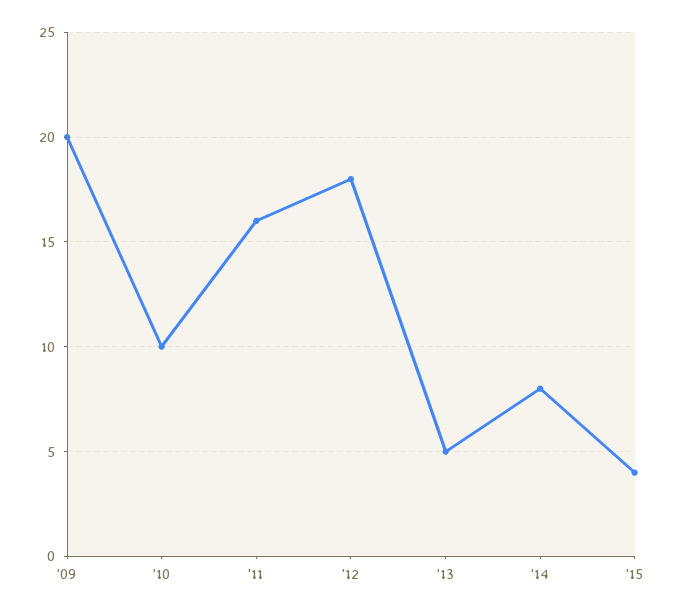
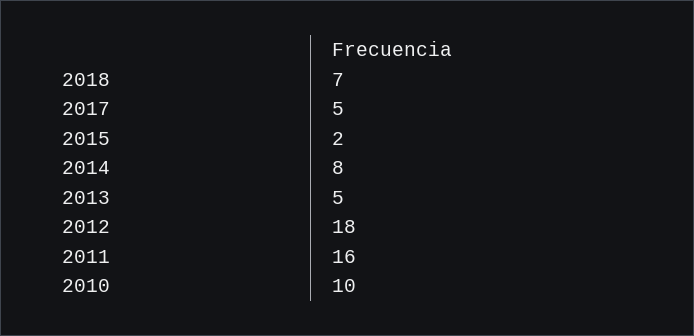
'09: 20 -> none
'15: 4 -> 2
2018: none -> 7
2017: none -> 5

